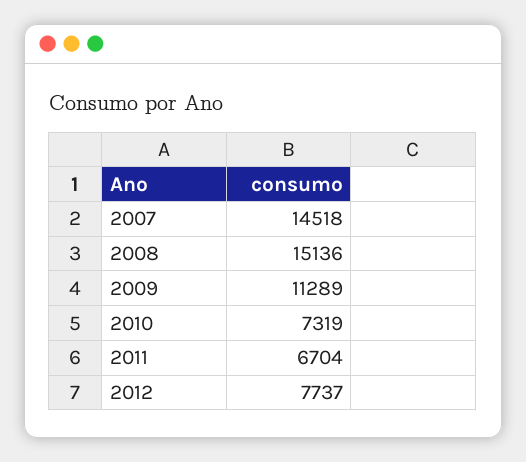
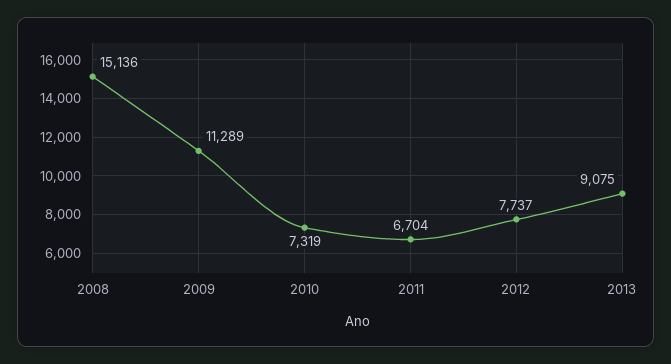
2007: 14518 -> none
2013: none -> 9075

